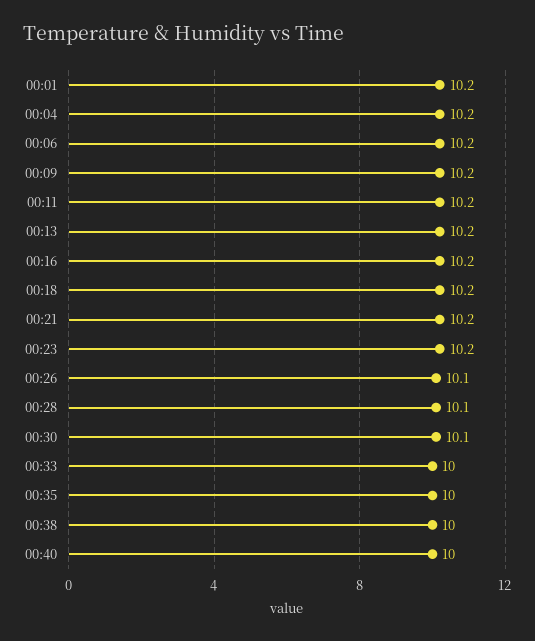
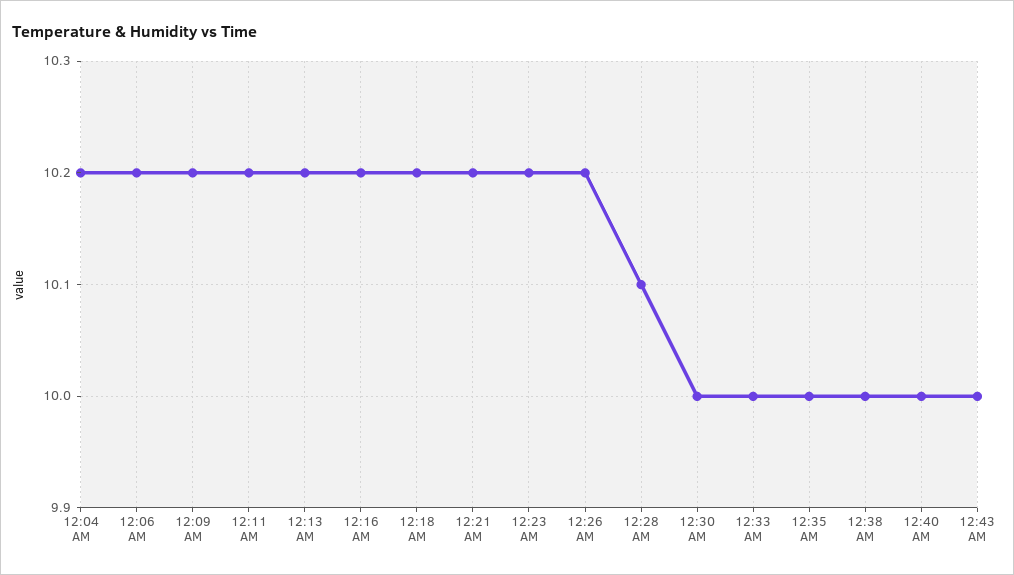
00:01: 10.2 -> none
00:26: 10.1 -> 10.2
00:30: 10.1 -> 10
12:43 AM: none -> 10

